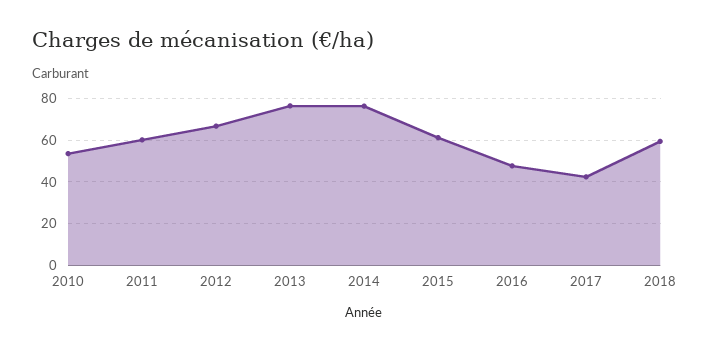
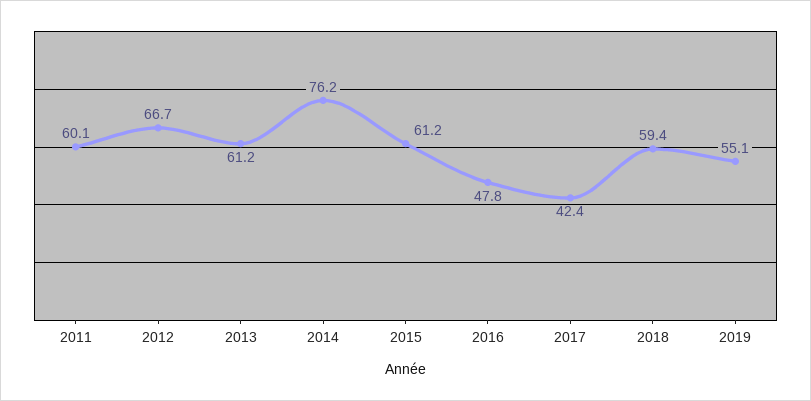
2010: 55 -> none
2013: 75 -> 61.2
2019: none -> 55.1

